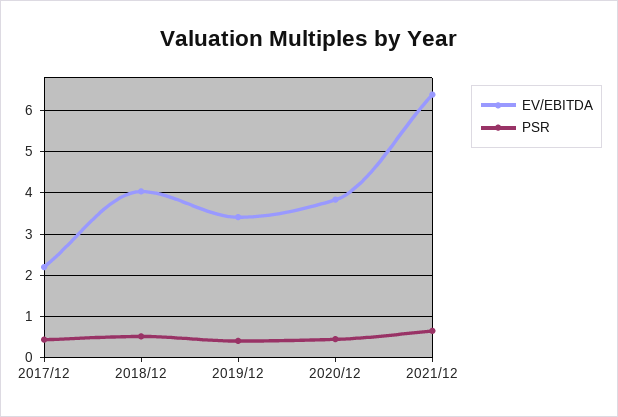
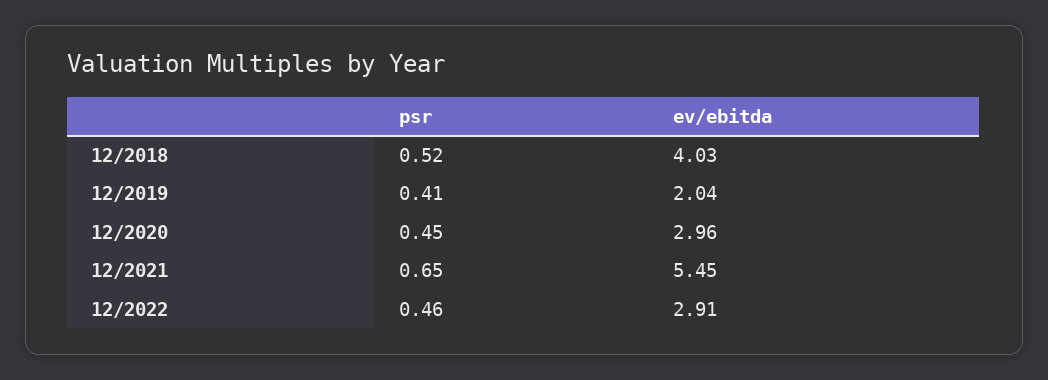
EV/EBITDA, 2017/12: 2.2 -> none
PSR, 2017/12: 0.4 -> none
EV/EBITDA, 2019/12: 3.4 -> 2.04
EV/EBITDA, 2020/12: 3.8 -> 2.96
EV/EBITDA, 2021/12: 6.4 -> 5.45
PSR, 12/2022: none -> 0.46
EV/EBITDA, 12/2022: none -> 2.91

